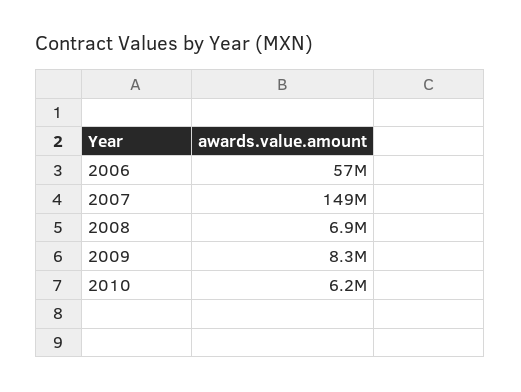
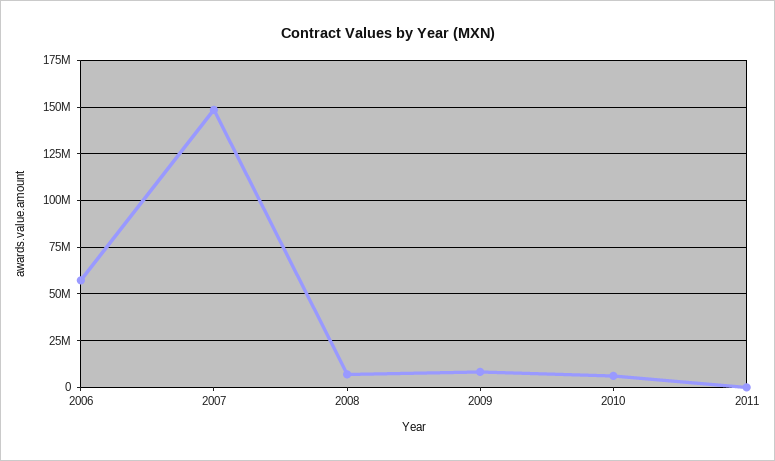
2011: none -> 0

